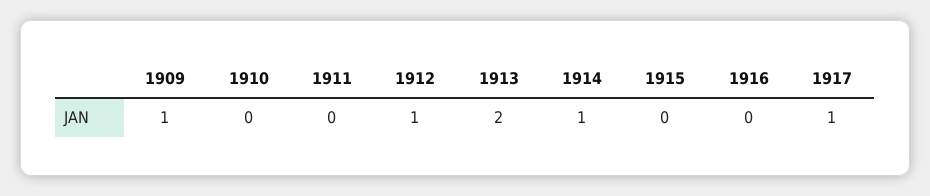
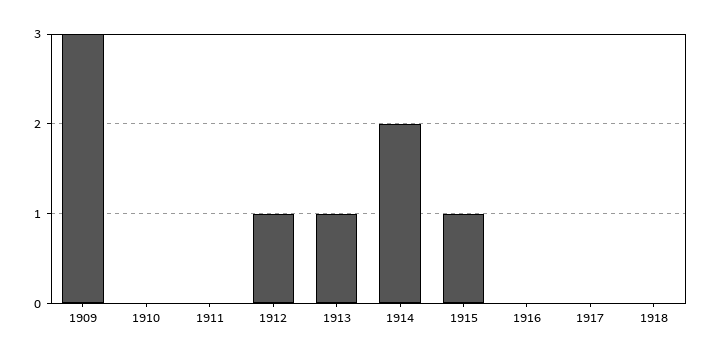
1909: 1 -> 3
1913: 2 -> 1
1914: 1 -> 2
1915: 0 -> 1
1917: 1 -> 0
1918: none -> 0

